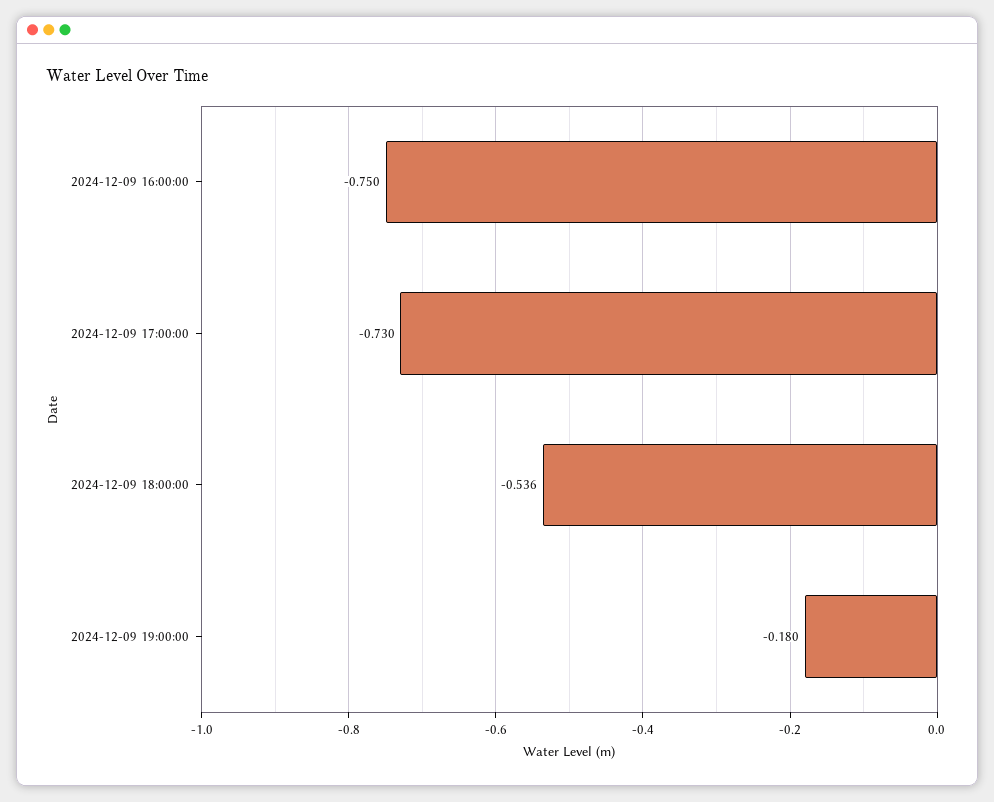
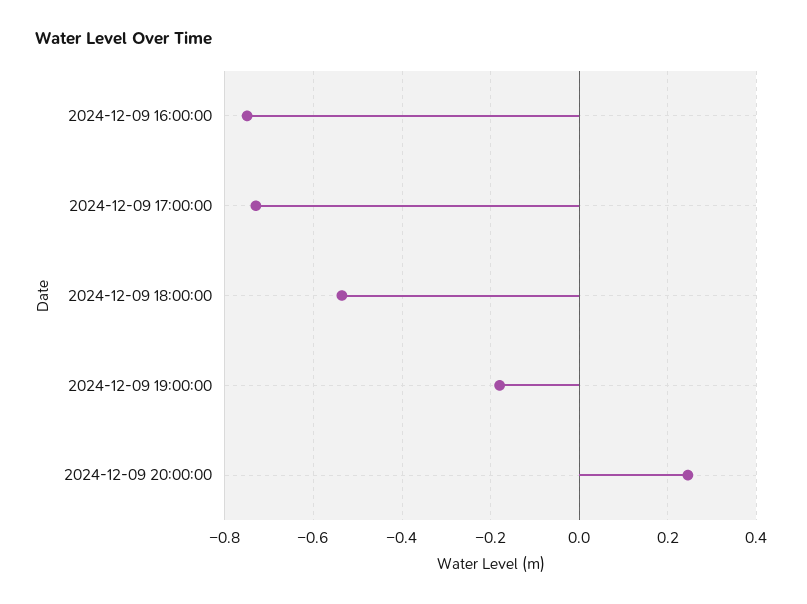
2024-12-09 20:00:00: none -> 0.24

